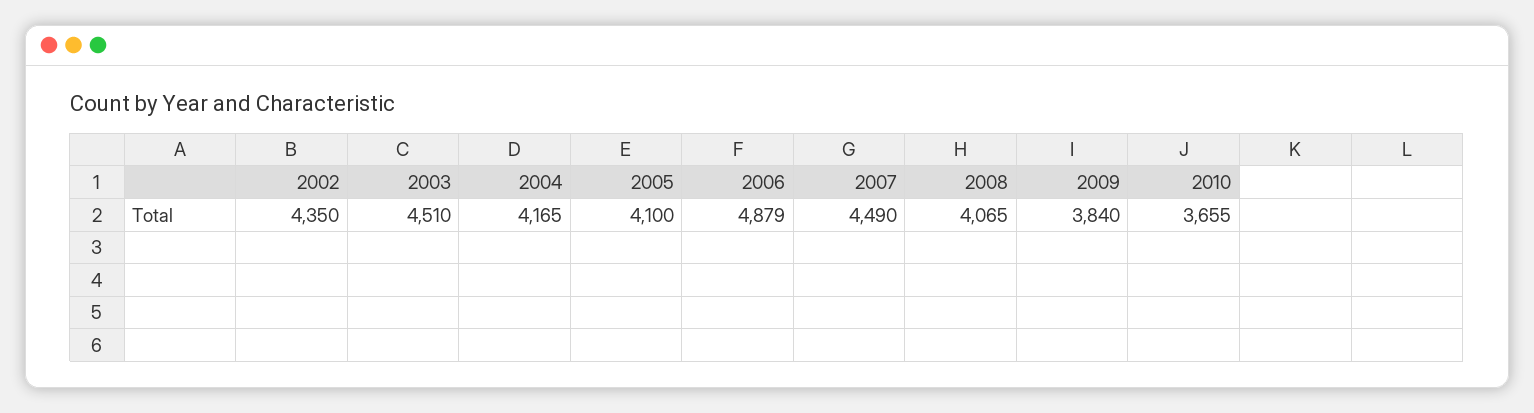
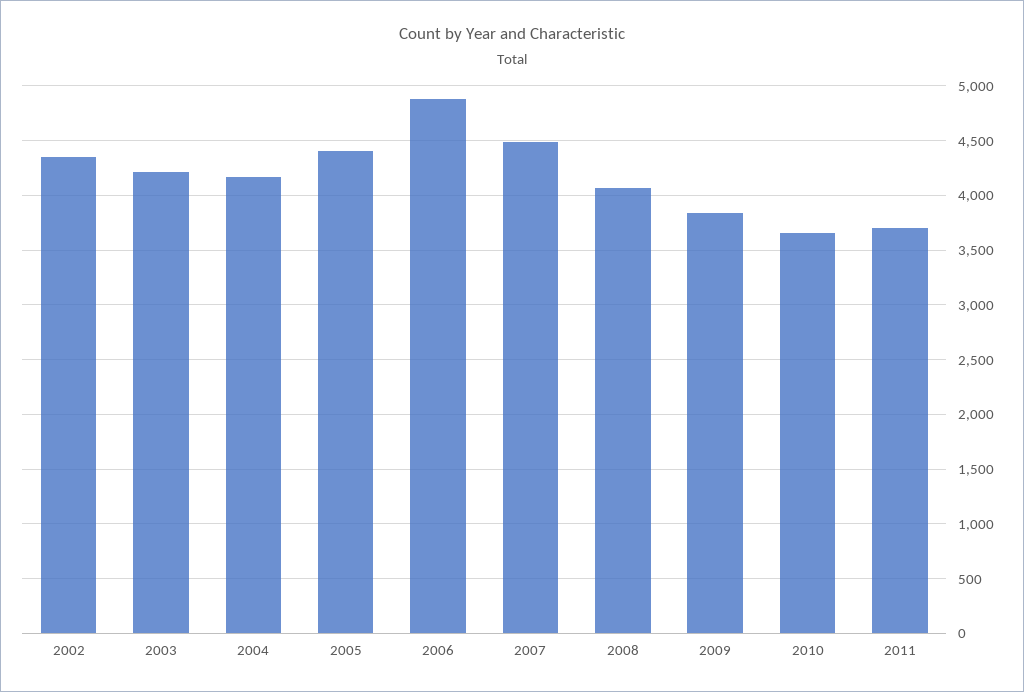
2003: 4510 -> 4200
2005: 4100 -> 4400
2011: none -> 3700

